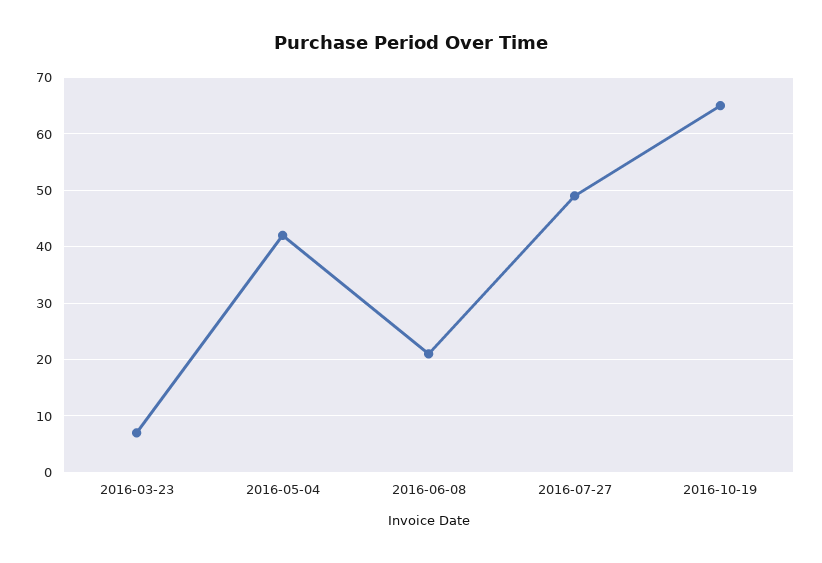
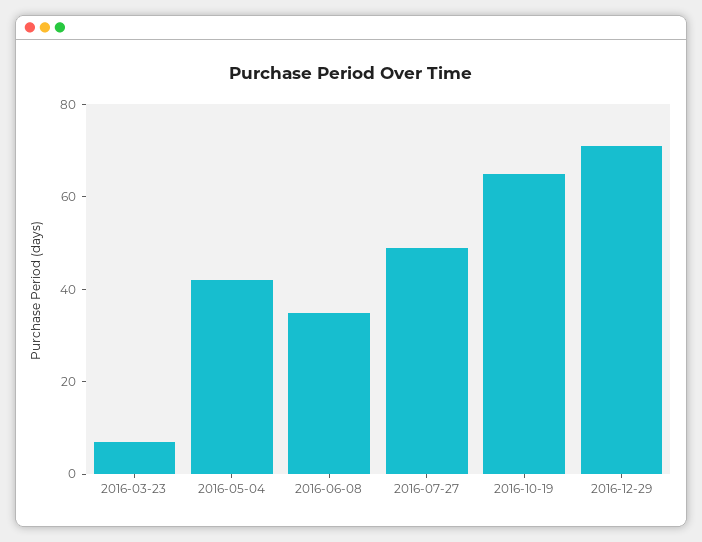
2016-06-08: 20 -> 35
2016-12-29: none -> 70

